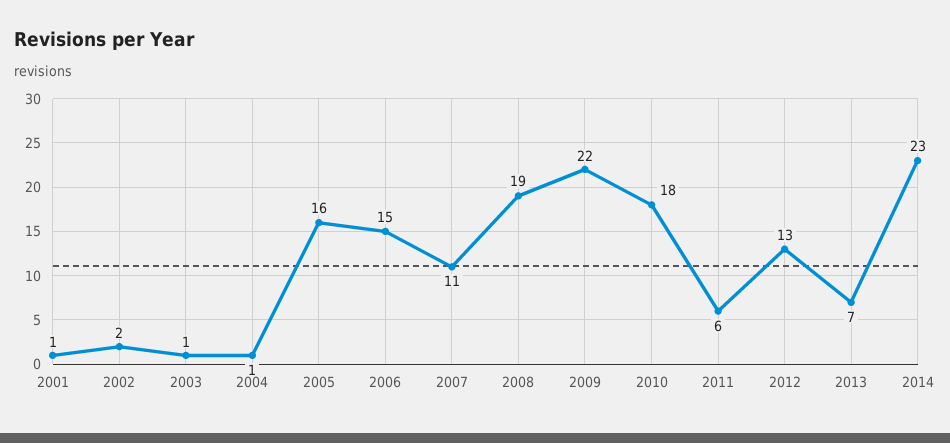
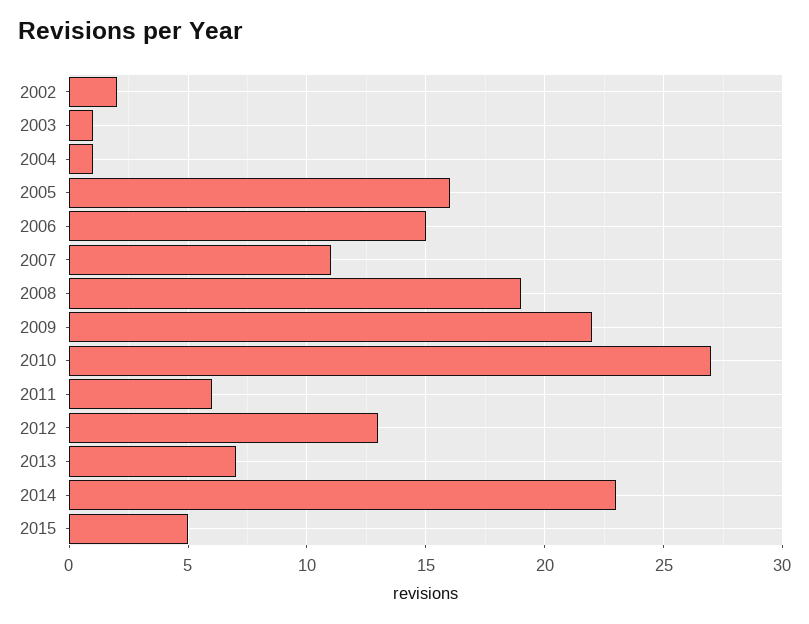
2001: 1 -> none
2010: 18 -> 27
2015: none -> 5

